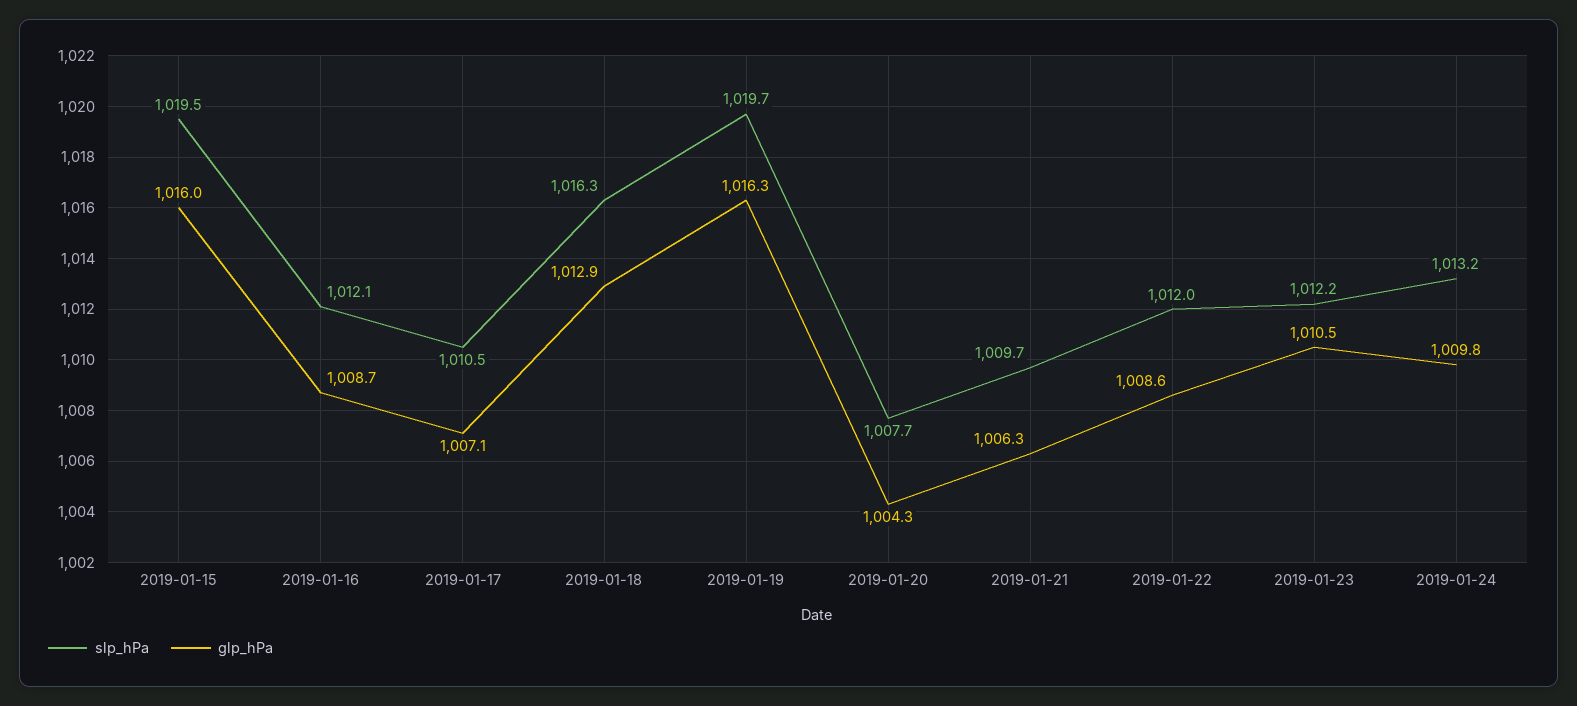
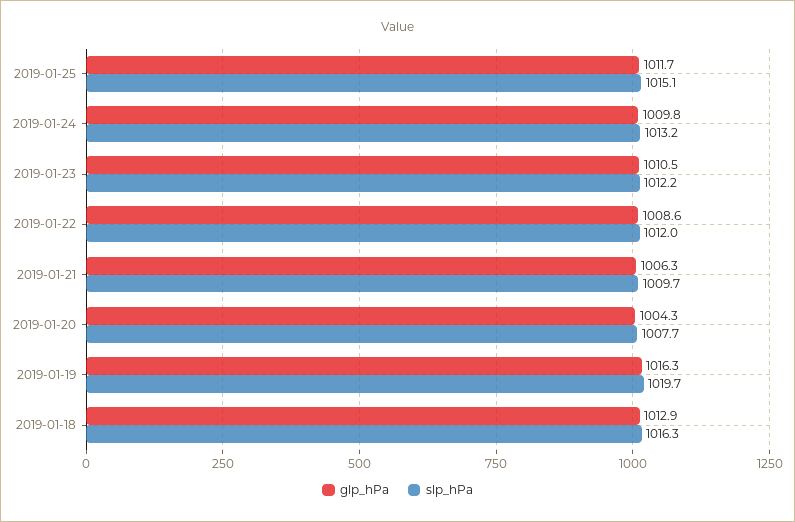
slp_hPa, 2019-01-15: 1019.5 -> none
glp_hPa, 2019-01-15: 1016 -> none
slp_hPa, 2019-01-16: 1012.1 -> none
glp_hPa, 2019-01-16: 1008.7 -> none
slp_hPa, 2019-01-17: 1010.5 -> none
glp_hPa, 2019-01-17: 1007.1 -> none
glp_hPa, 2019-01-25: none -> 1011.7
slp_hPa, 2019-01-25: none -> 1015.1

